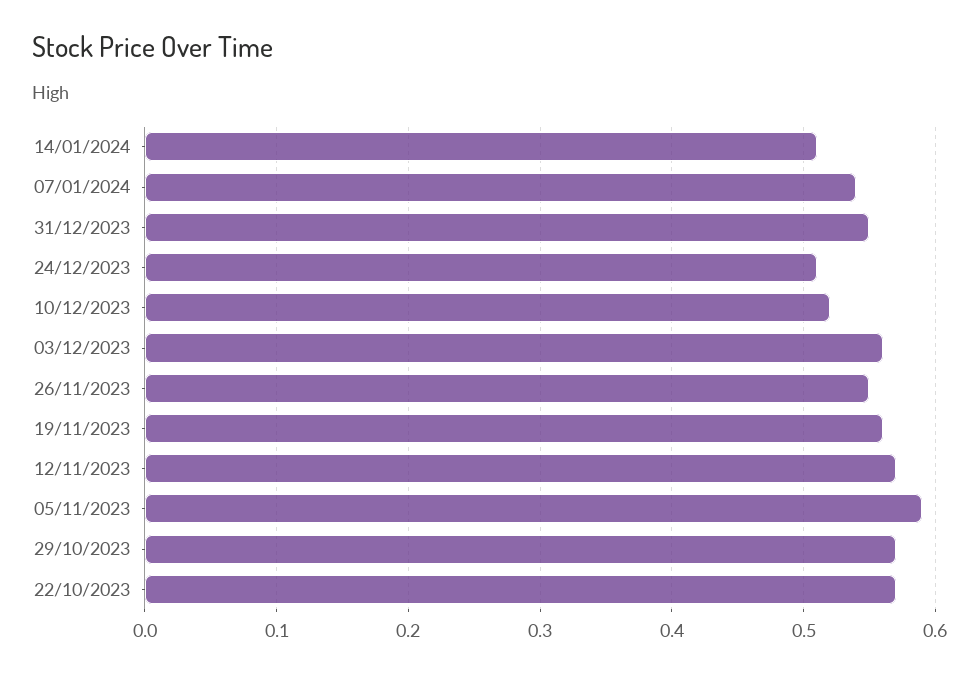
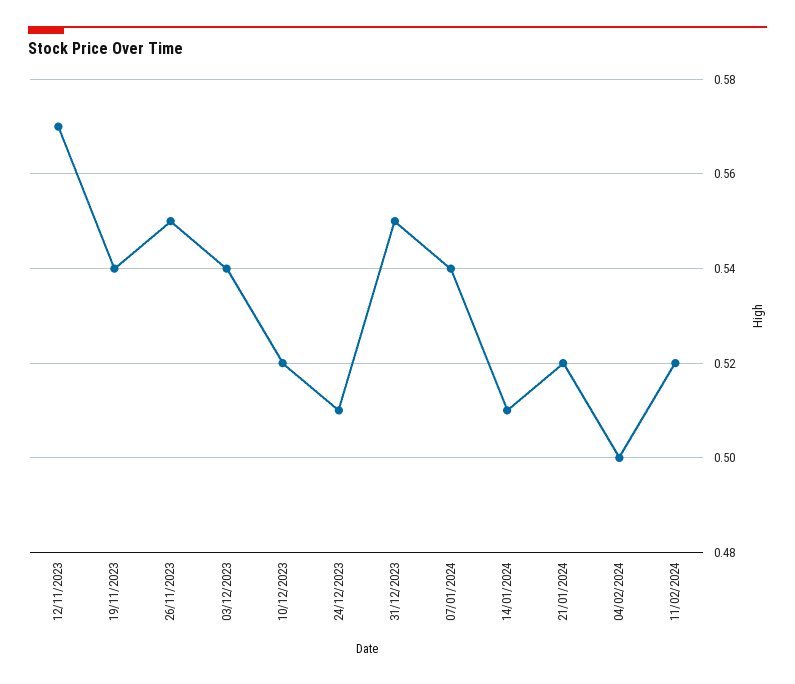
03/12/2023: 0.56 -> 0.54
19/11/2023: 0.56 -> 0.54
05/11/2023: 0.59 -> none
29/10/2023: 0.57 -> none
22/10/2023: 0.57 -> none
21/01/2024: none -> 0.52
04/02/2024: none -> 0.5
11/02/2024: none -> 0.52

